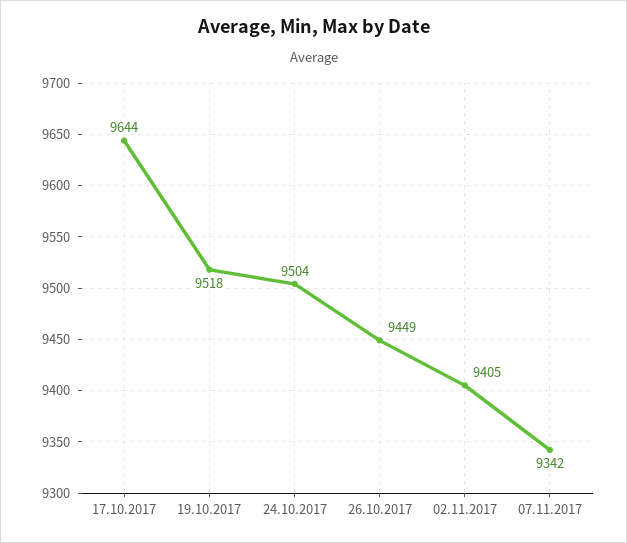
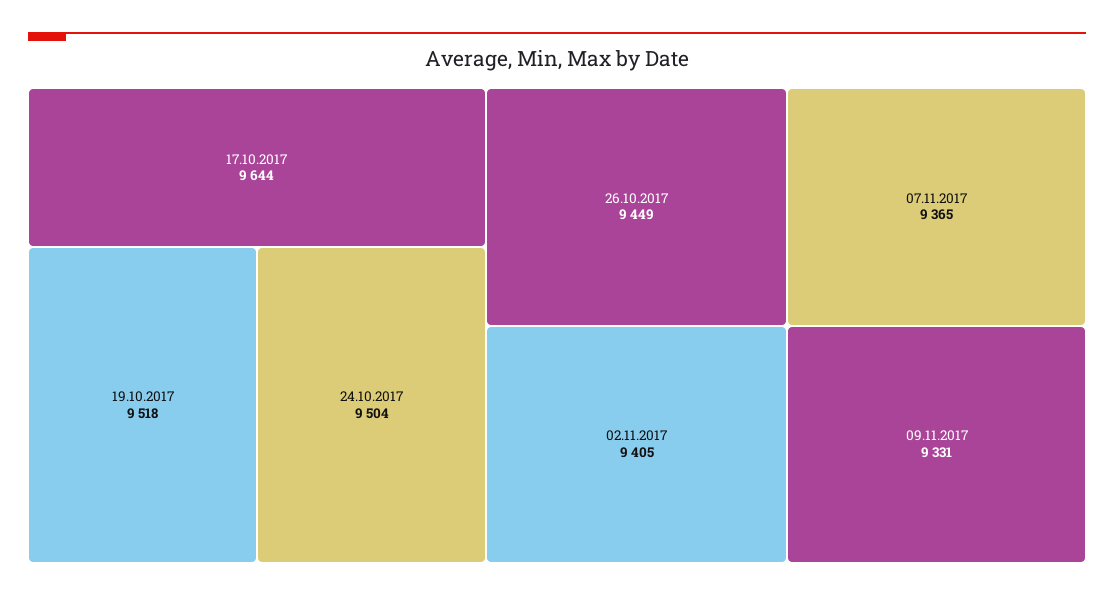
07.11.2017: 9342 -> 9365
09.11.2017: none -> 9331

